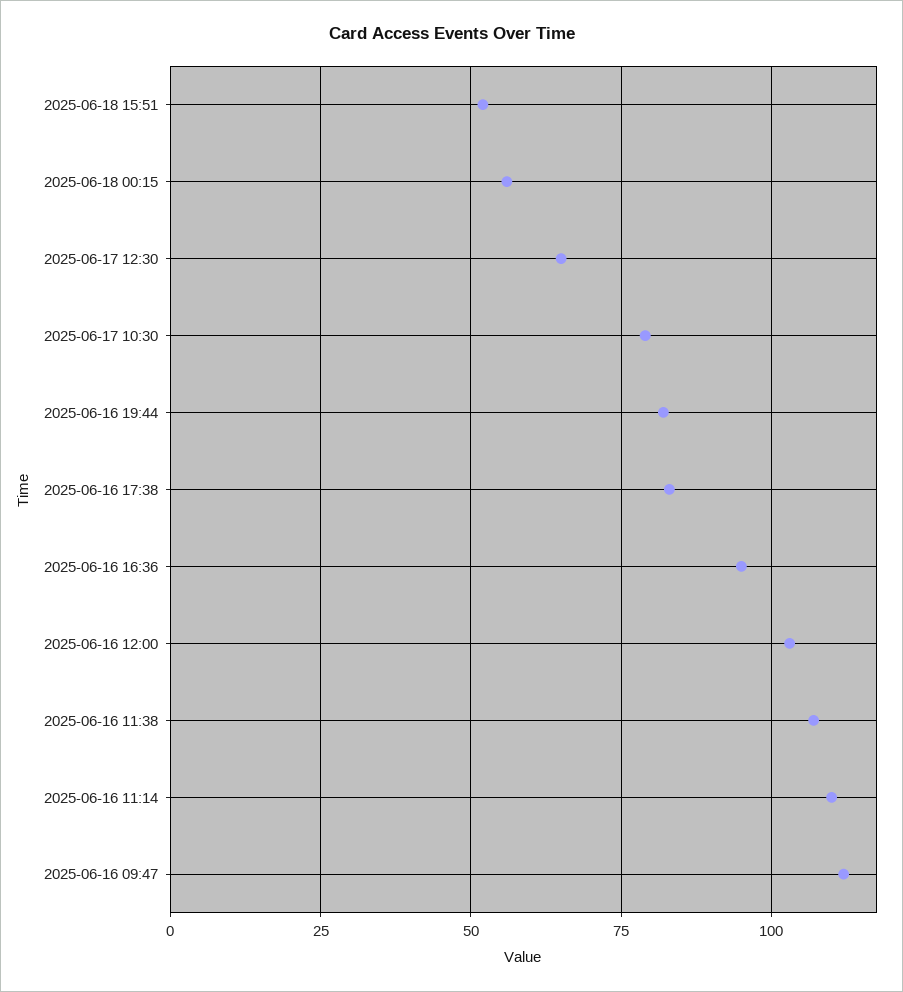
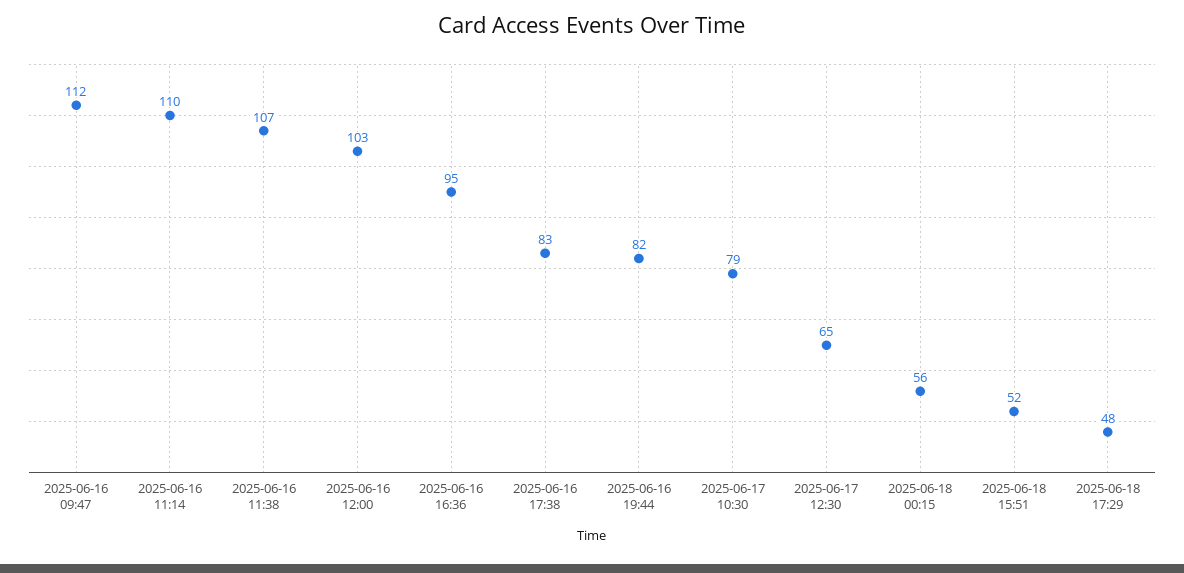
2025-06-18 17:29: none -> 48

